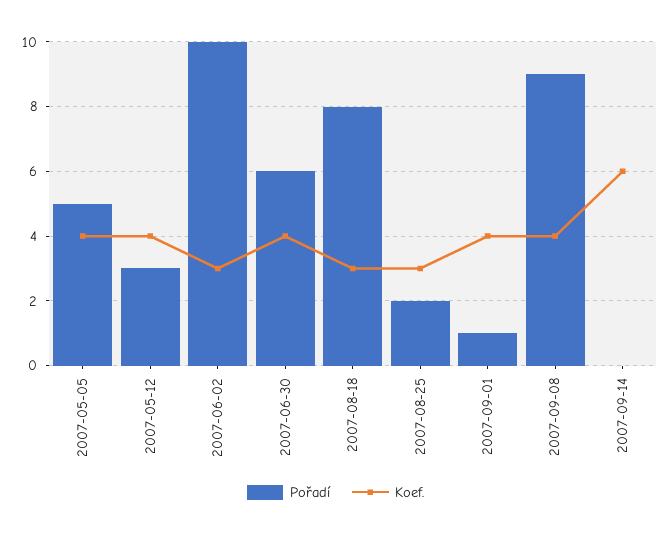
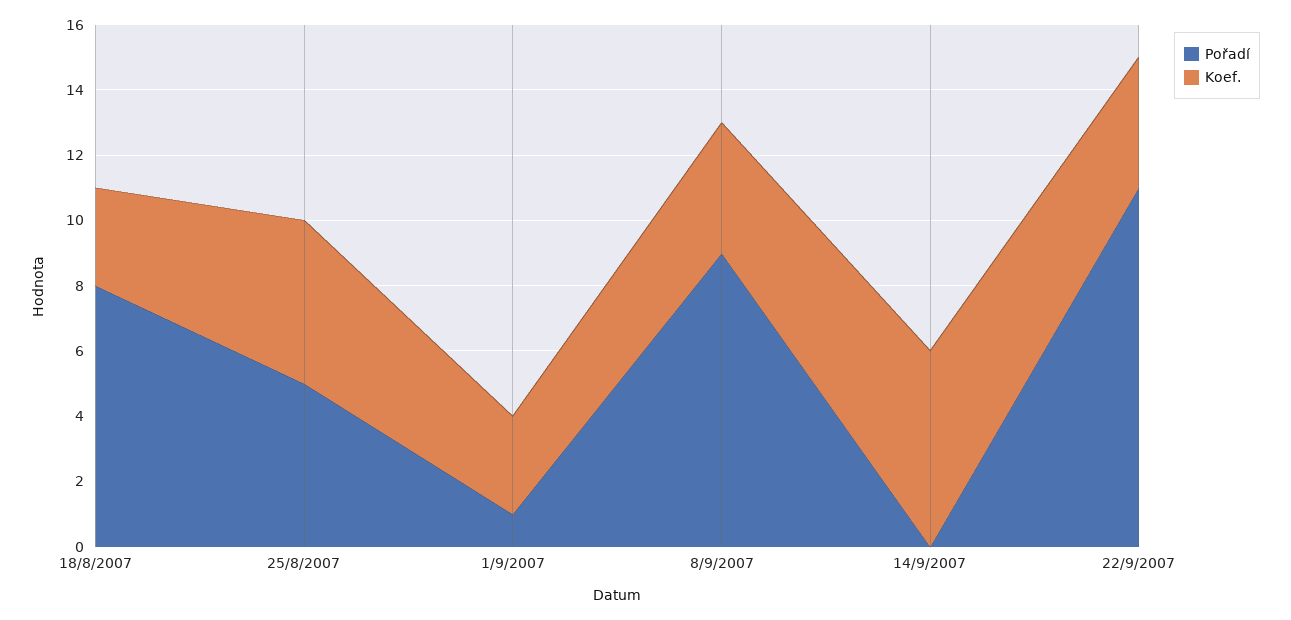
Pořadí, 2007-05-05: 5 -> none
Koef., 2007-05-05: 4 -> none
Pořadí, 2007-05-12: 3 -> none
Koef., 2007-05-12: 4 -> none
Pořadí, 2007-06-02: 10 -> none
Koef., 2007-06-02: 3 -> none
Pořadí, 2007-06-30: 6 -> none
Koef., 2007-06-30: 4 -> none
Pořadí, 2007-08-25: 2 -> 5
Koef., 2007-08-25: 3 -> 5
Koef., 2007-09-01: 4 -> 3
Pořadí, 22/9/2007: none -> 11
Koef., 22/9/2007: none -> 4

